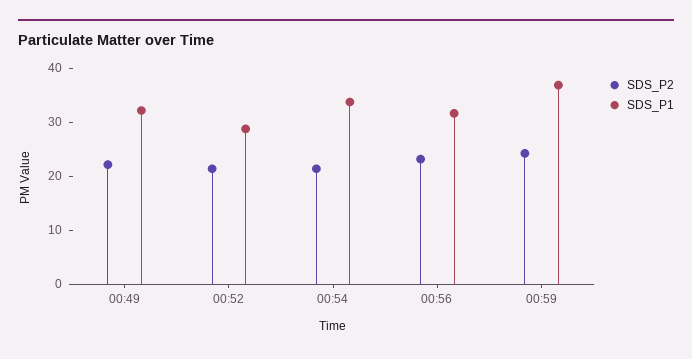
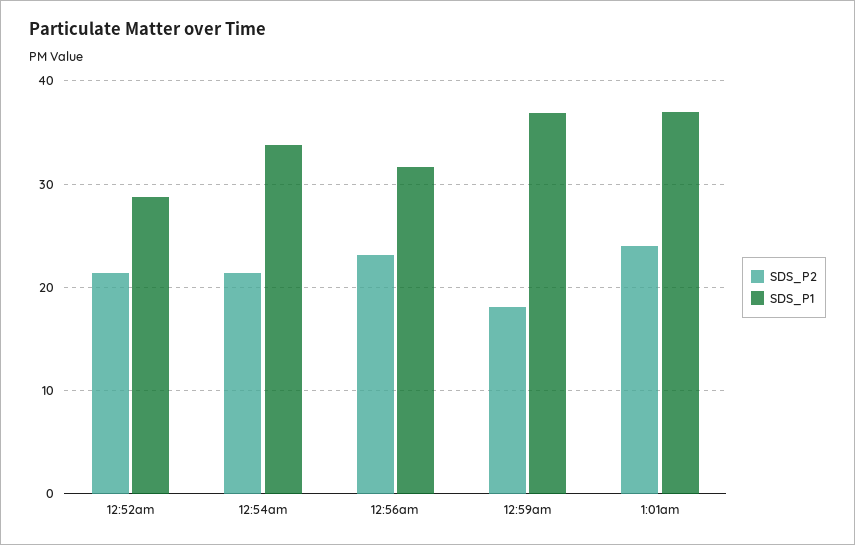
SDS_P2, 00:49: 22 -> none
SDS_P1, 00:49: 32 -> none
SDS_P2, 00:59: 24 -> 18
SDS_P2, 1:01am: none -> 24
SDS_P1, 1:01am: none -> 37

